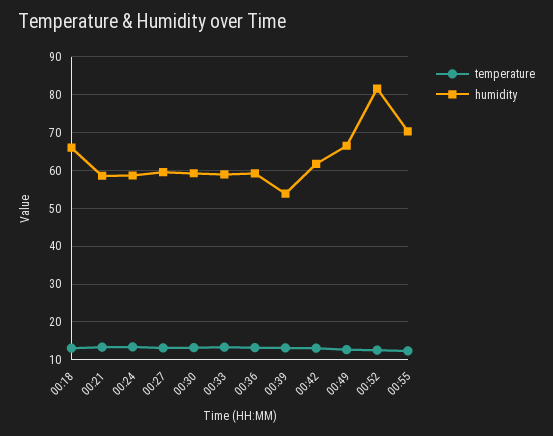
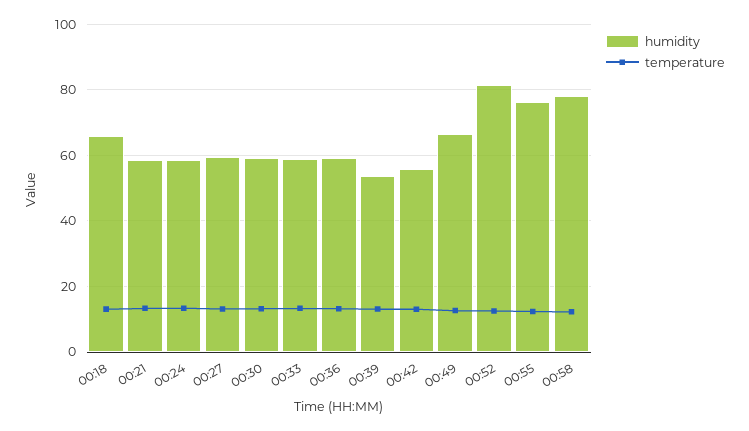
humidity, 00:42: 62 -> 56
humidity, 00:55: 70 -> 76
humidity, 00:58: none -> 78
temperature, 00:58: none -> 12

